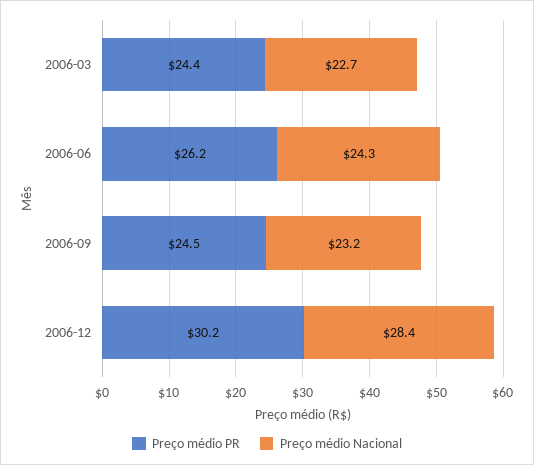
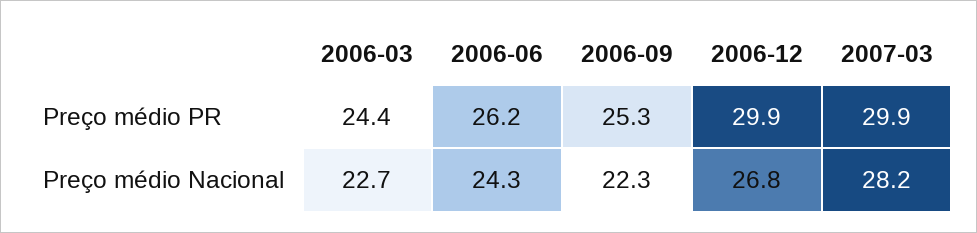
Preço médio PR, 2006-09: 24.5 -> 25.3
Preço médio Nacional, 2006-09: 23.2 -> 22.3
Preço médio PR, 2006-12: 30.2 -> 29.9
Preço médio Nacional, 2006-12: 28.4 -> 26.8
Preço médio PR, 2007-03: none -> 29.9
Preço médio Nacional, 2007-03: none -> 28.2

